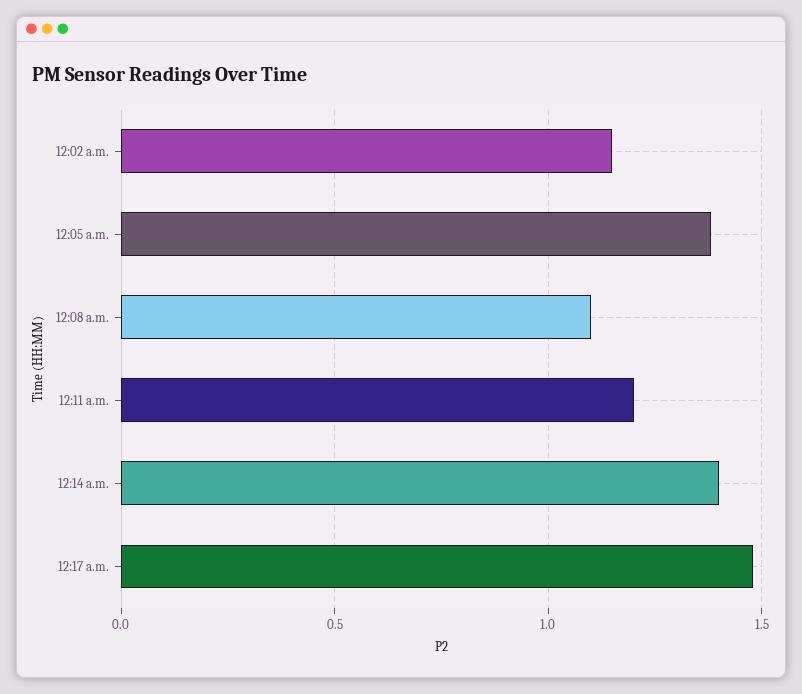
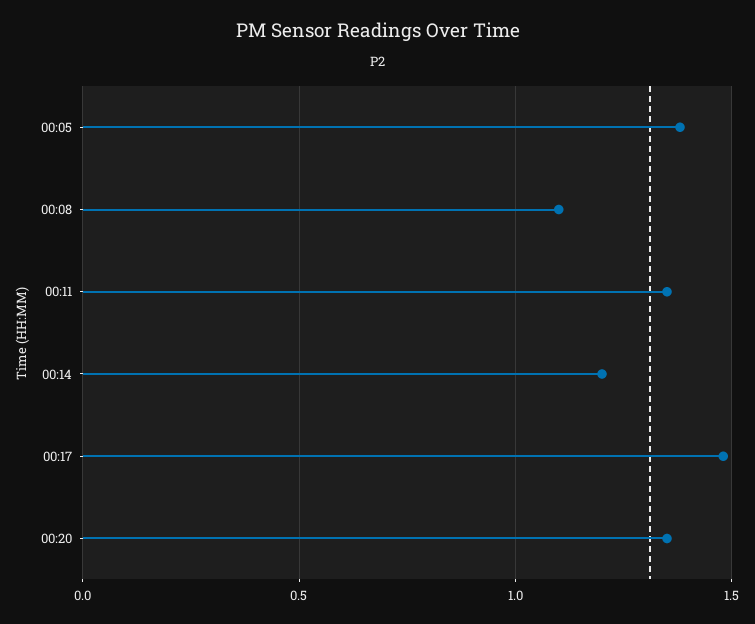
12:02 a.m.: 1.15 -> none
12:11 a.m.: 1.2 -> 1.35
12:14 a.m.: 1.4 -> 1.2
00:20: none -> 1.35

